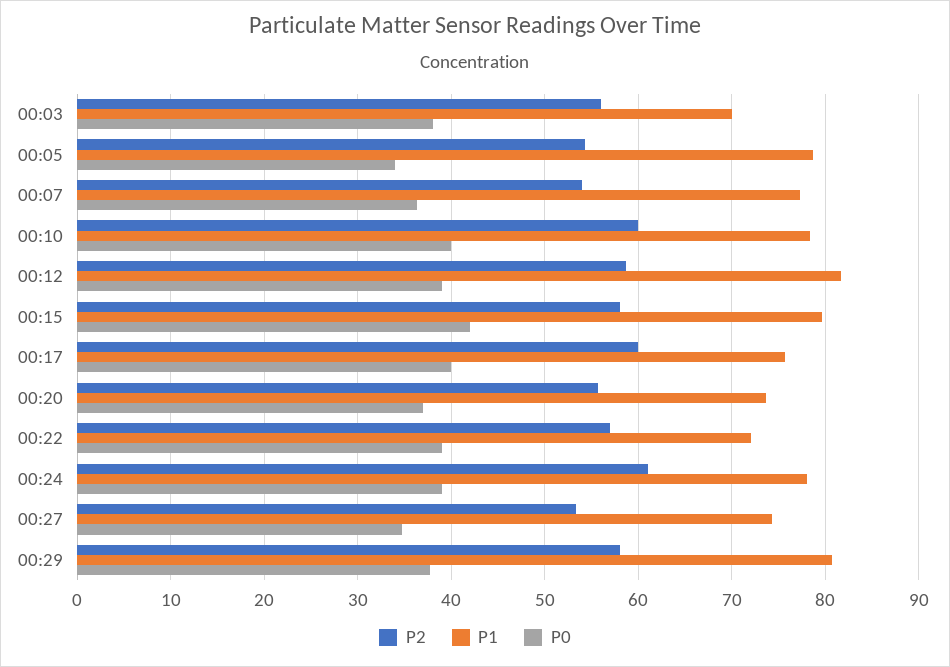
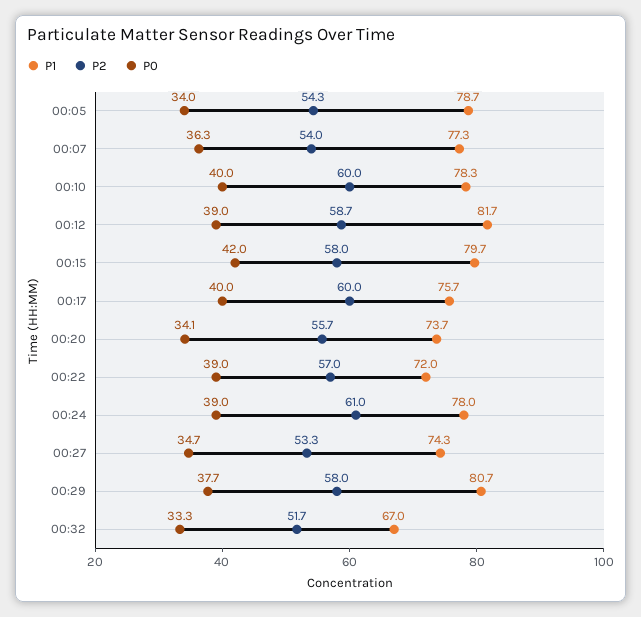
P2, 00:03: 56 -> none
P1, 00:03: 70 -> none
P0, 00:03: 38 -> none
P0, 00:20: 37 -> 34.1
P1, 00:32: none -> 67
P2, 00:32: none -> 51.7
P0, 00:32: none -> 33.3

